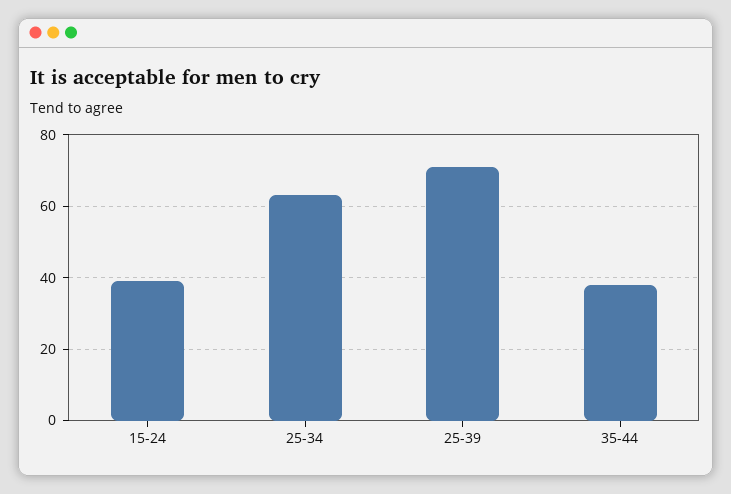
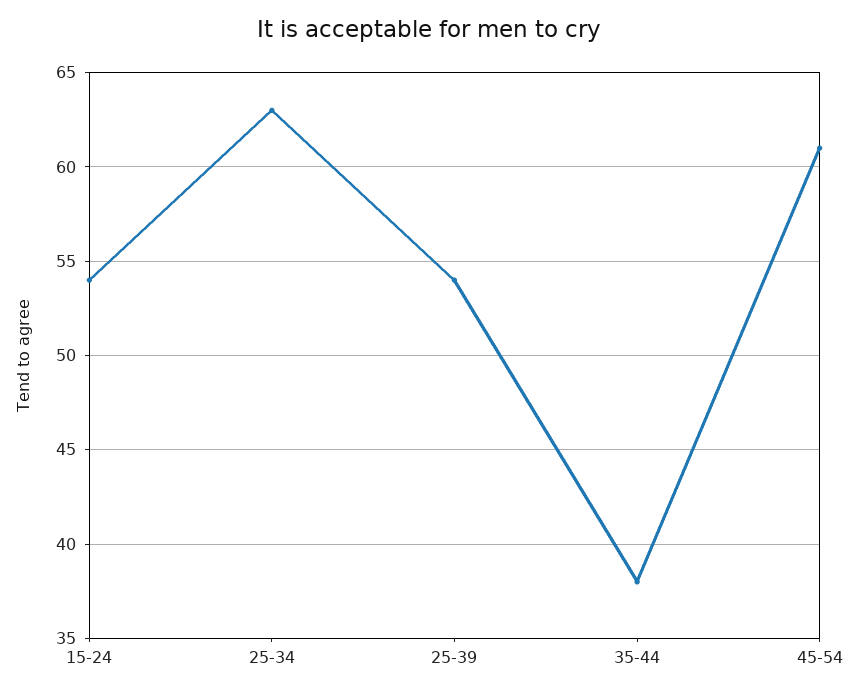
15-24: 40 -> 54
25-39: 70 -> 54
45-54: none -> 61

